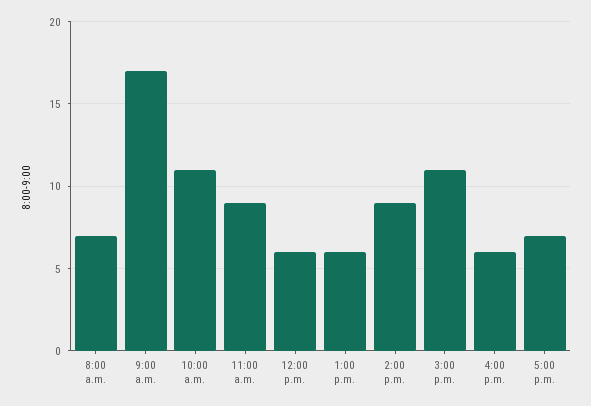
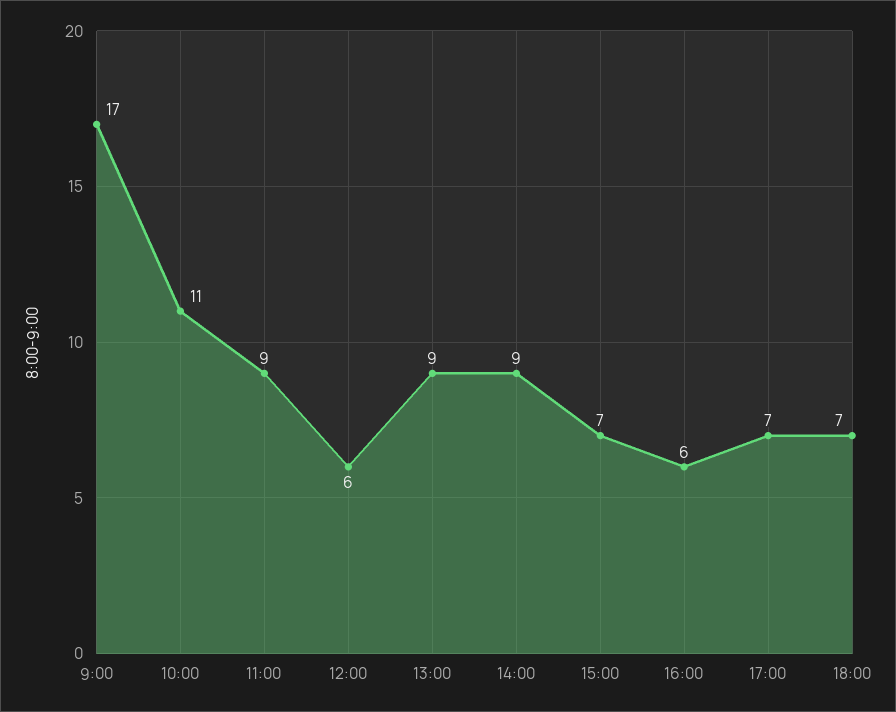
8:00 a.m.: 7 -> none
1:00 p.m.: 6 -> 9
3:00 p.m.: 11 -> 7
18:00: none -> 7

